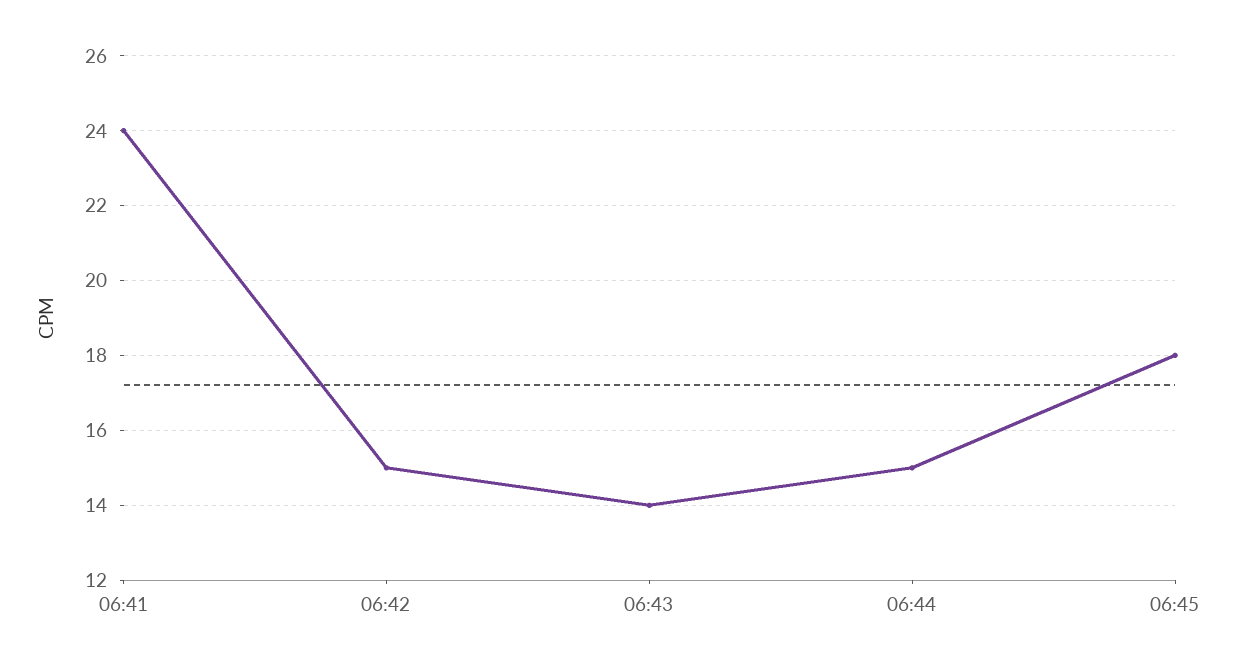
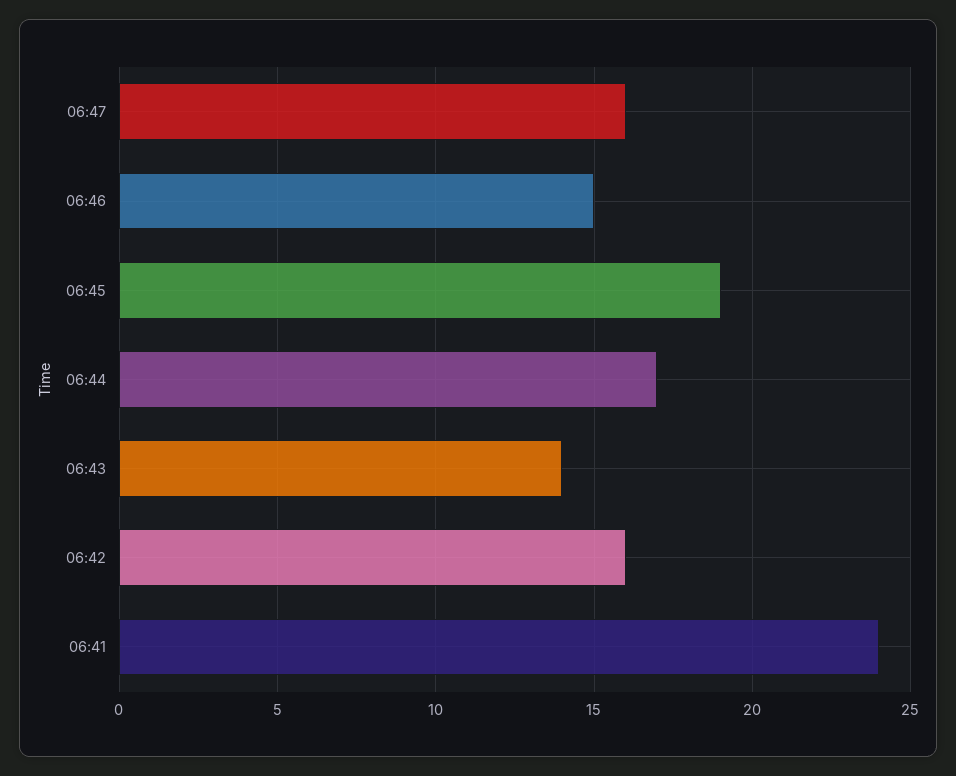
06:42: 15 -> 16
06:44: 15 -> 17
06:45: 18 -> 19
06:47: none -> 16
06:46: none -> 15

